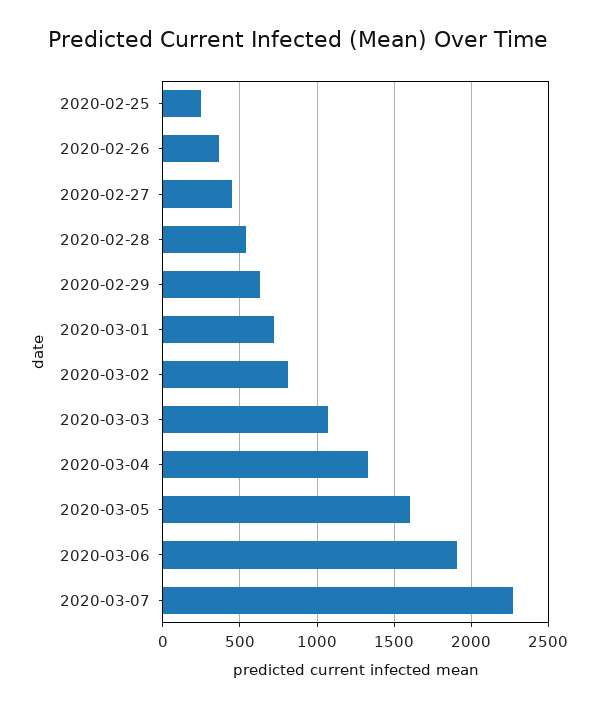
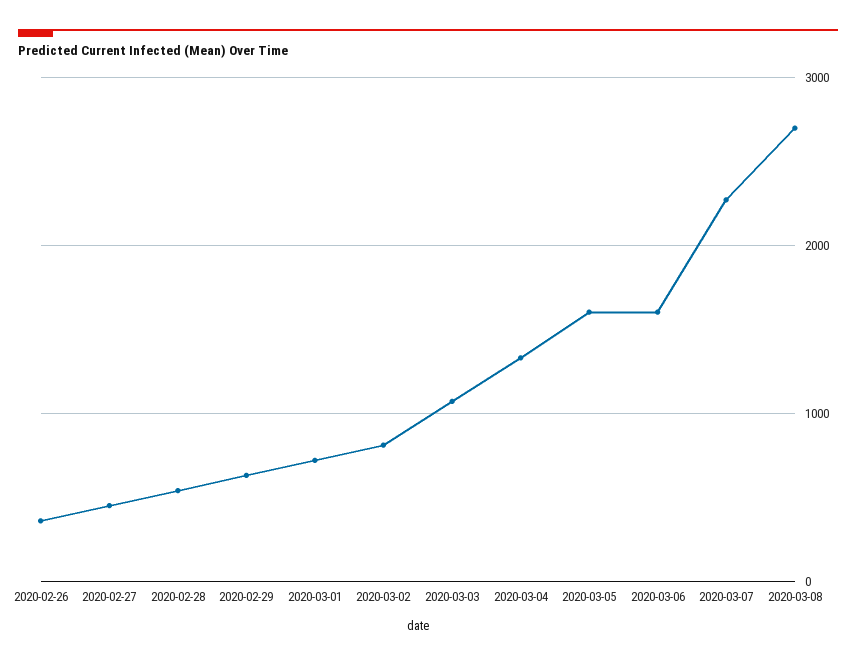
2020-02-25: 250 -> none
2020-03-06: 1900 -> 1600
2020-03-08: none -> 2700

